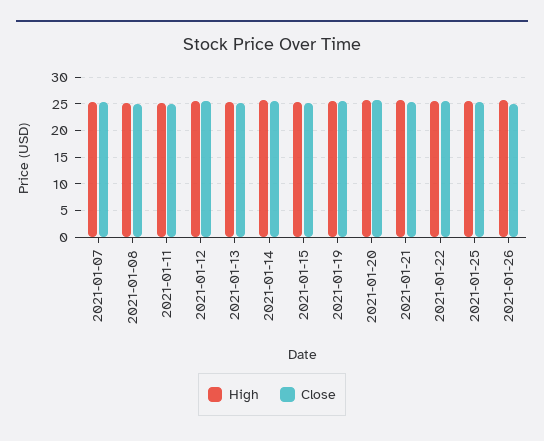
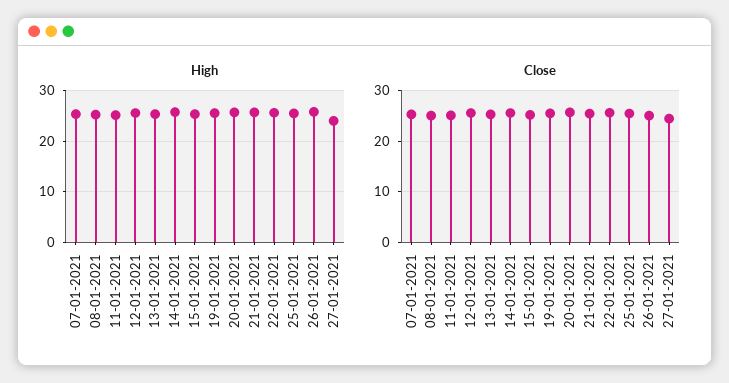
High, 27-01-2021: none -> 24
Close, 27-01-2021: none -> 24

